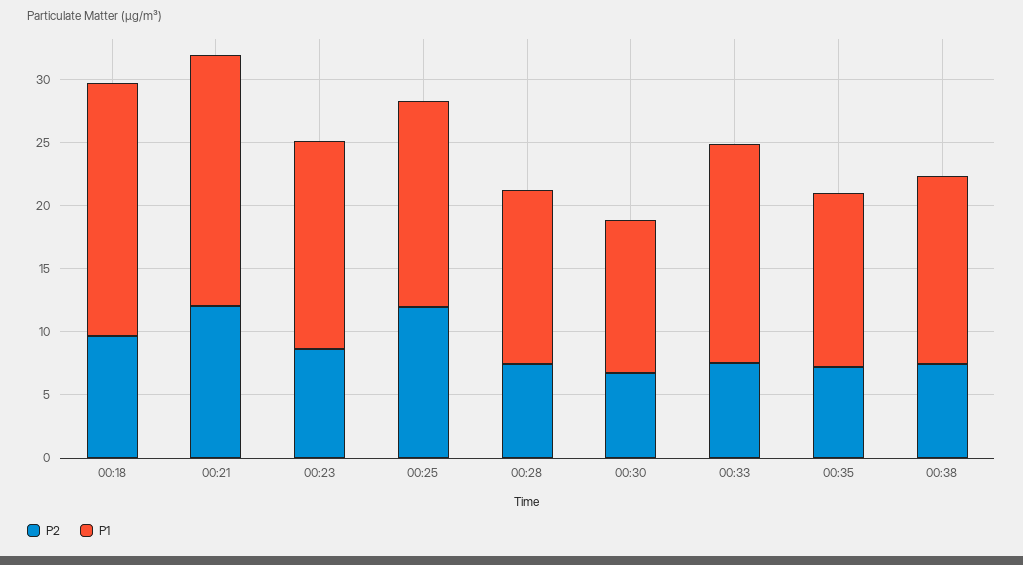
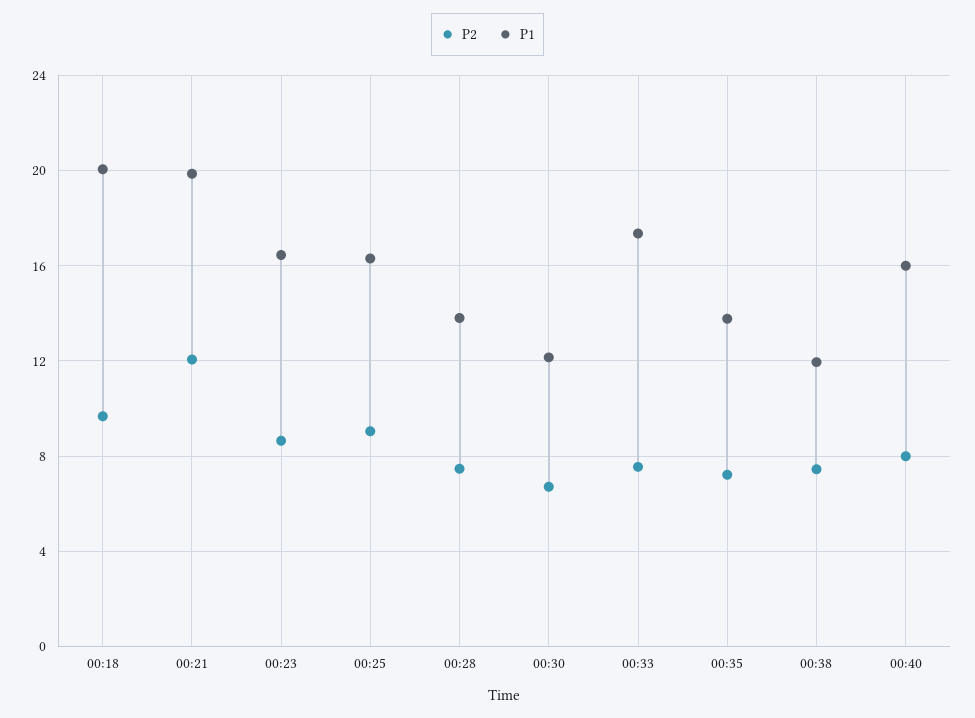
P2, 00:25: 12 -> 9
P1, 00:38: 15 -> 12
P2, 00:40: none -> 8
P1, 00:40: none -> 16

